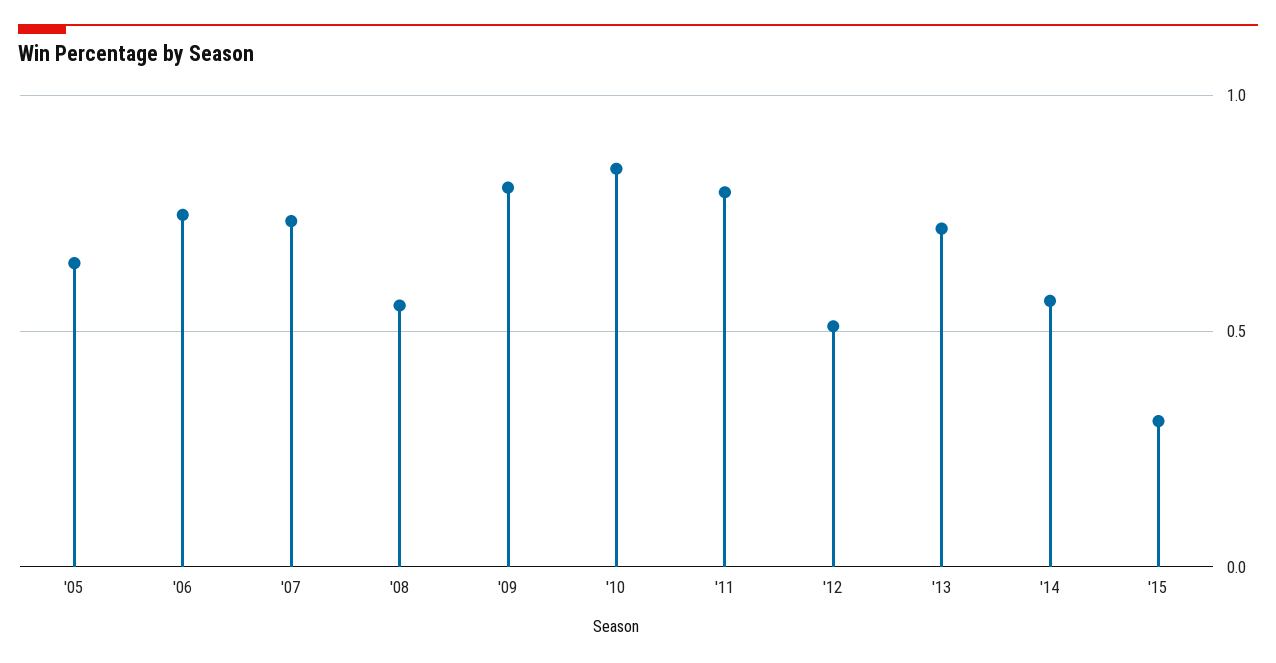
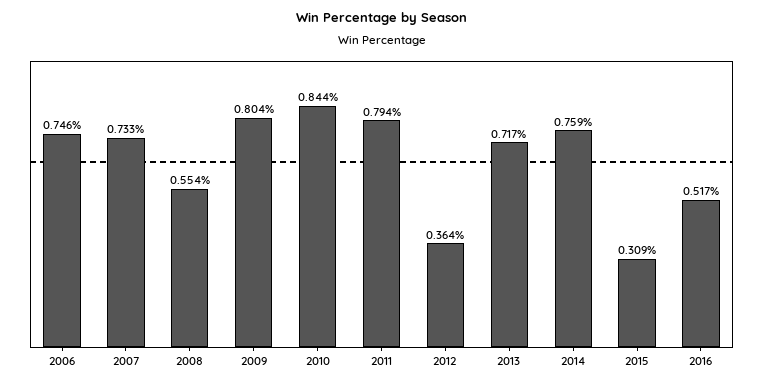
'05: 0.65 -> none
'12: 0.5 -> 0.364
'14: 0.55 -> 0.759
2016: none -> 0.517

